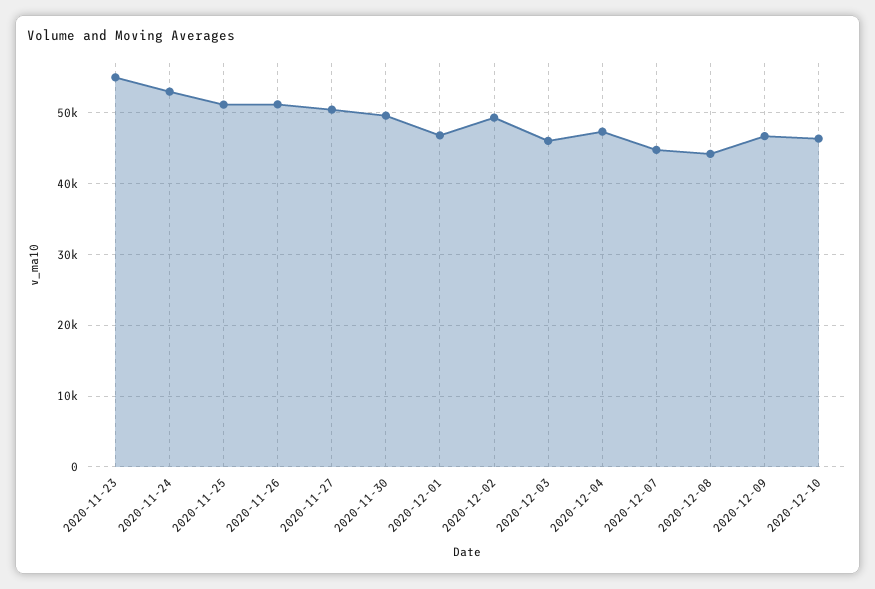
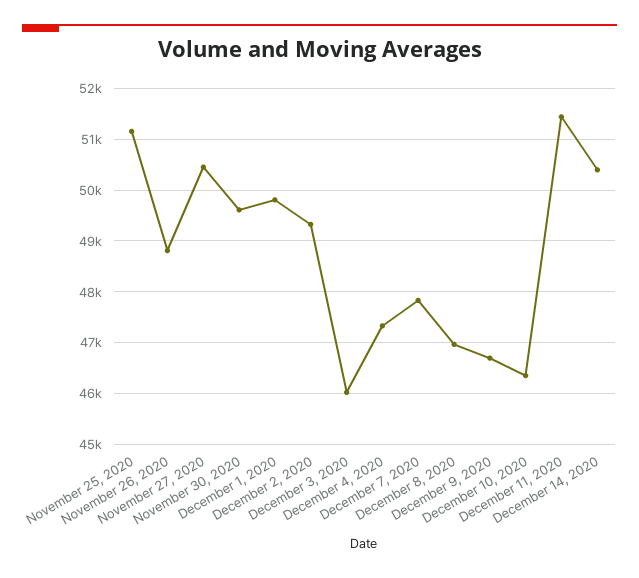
2020-11-23: 55000 -> none
2020-11-24: 53000 -> none
2020-11-26: 51000 -> 48800
2020-12-01: 47000 -> 49800
2020-12-07: 45000 -> 47800
2020-12-08: 44000 -> 47000
December 11, 2020: none -> 51400
December 14, 2020: none -> 50400

